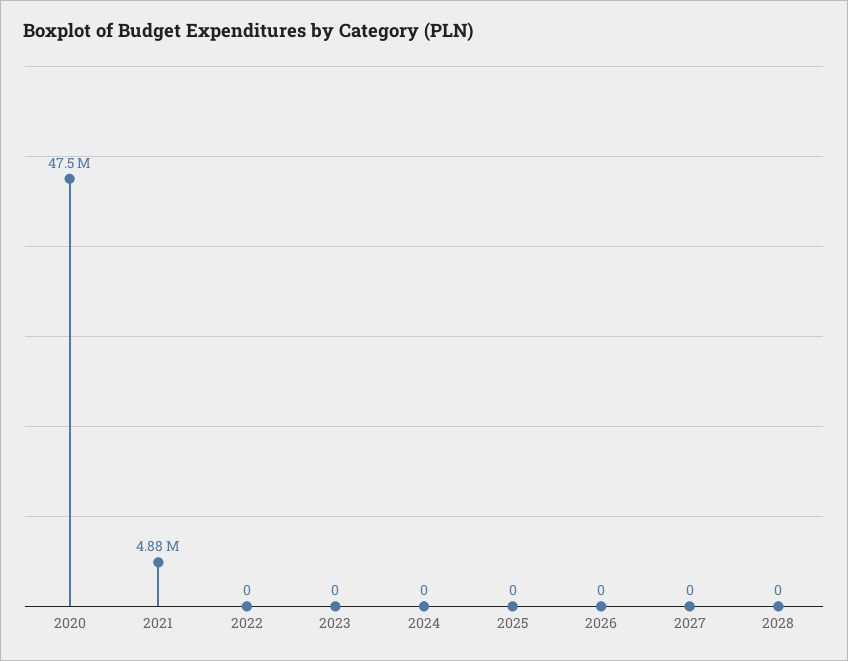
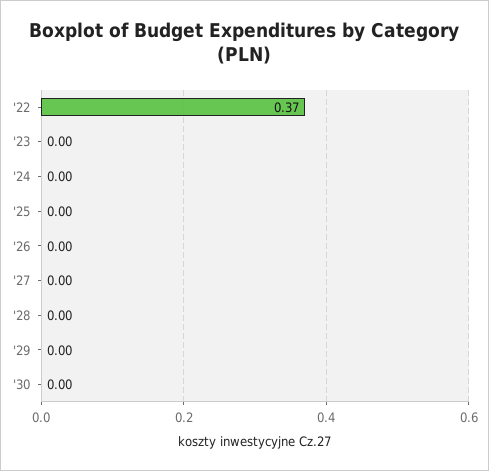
2020: 47500000 -> none
2021: 4880000 -> none
2022: 0 -> 0.37
'29: none -> 0
'30: none -> 0

